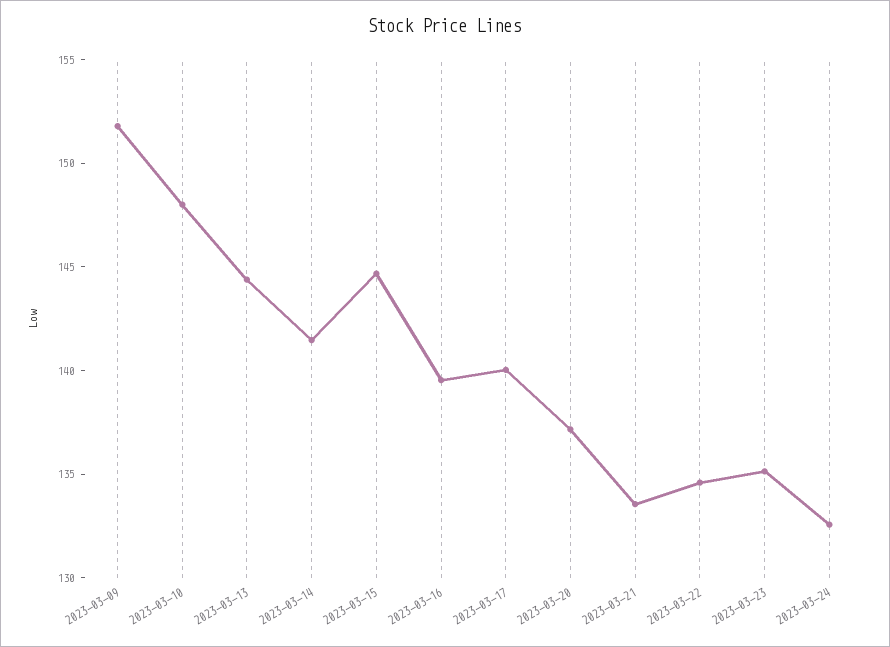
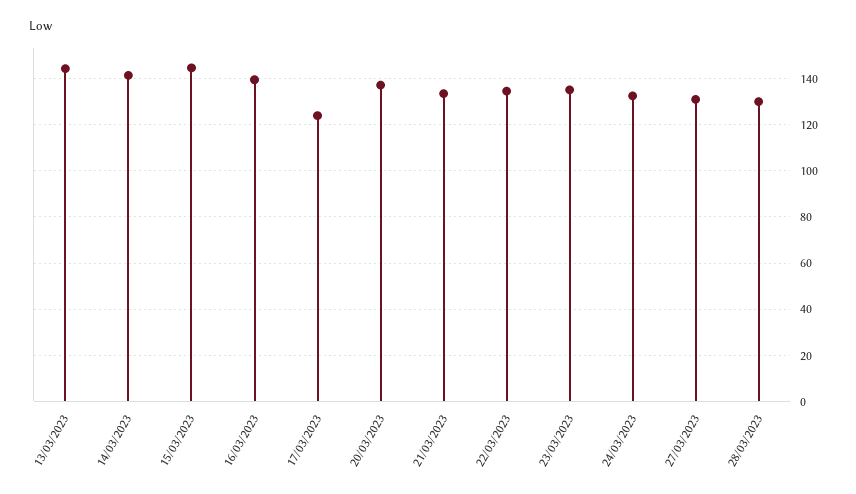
2023-03-09: 152 -> none
2023-03-10: 148 -> none
2023-03-17: 140 -> 125
27/03/2023: none -> 130
28/03/2023: none -> 130

